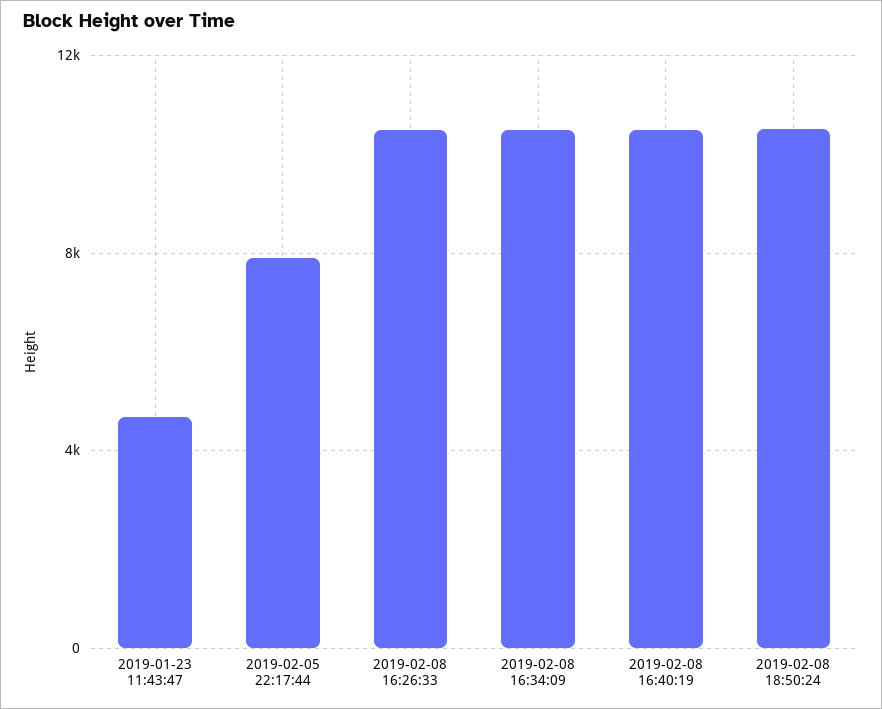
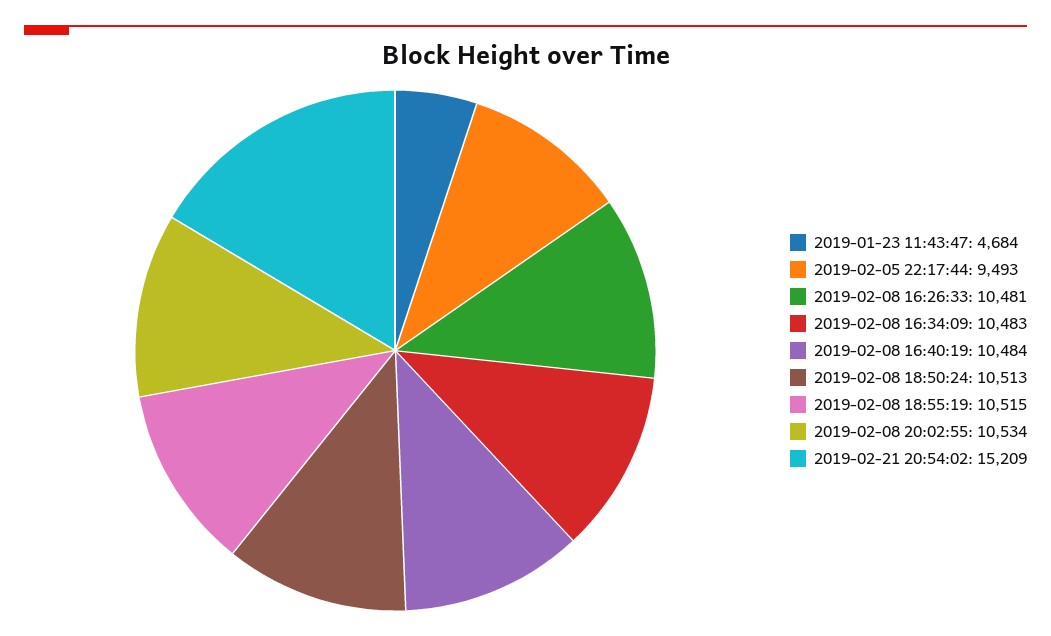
2019-02-05 22:17:44: 8000 -> 9493
2019-02-08 18:55:19: none -> 10515
2019-02-08 20:02:55: none -> 10534
2019-02-21 20:54:02: none -> 15209

